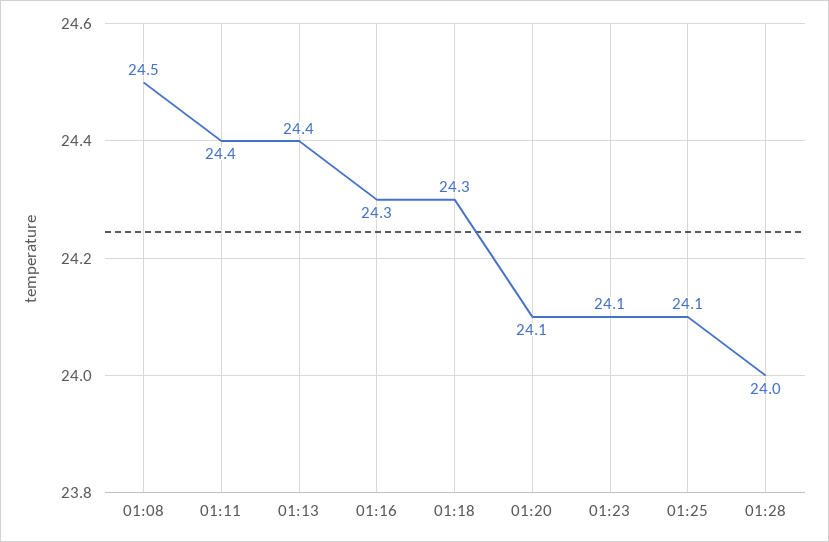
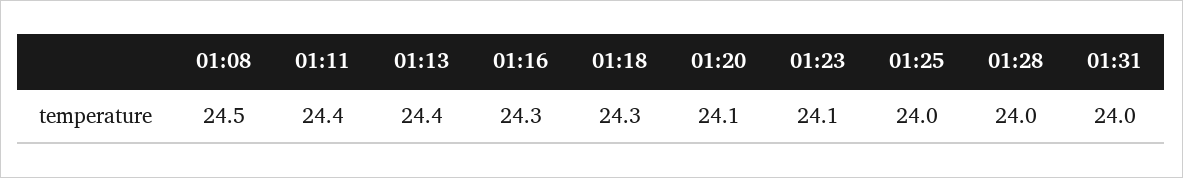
01:25: 24.1 -> 24
01:31: none -> 24

